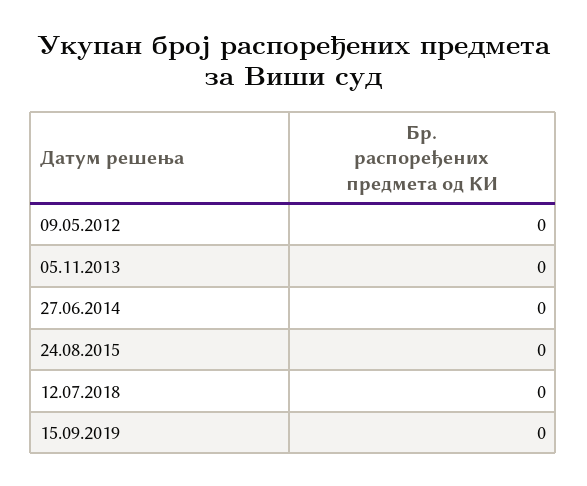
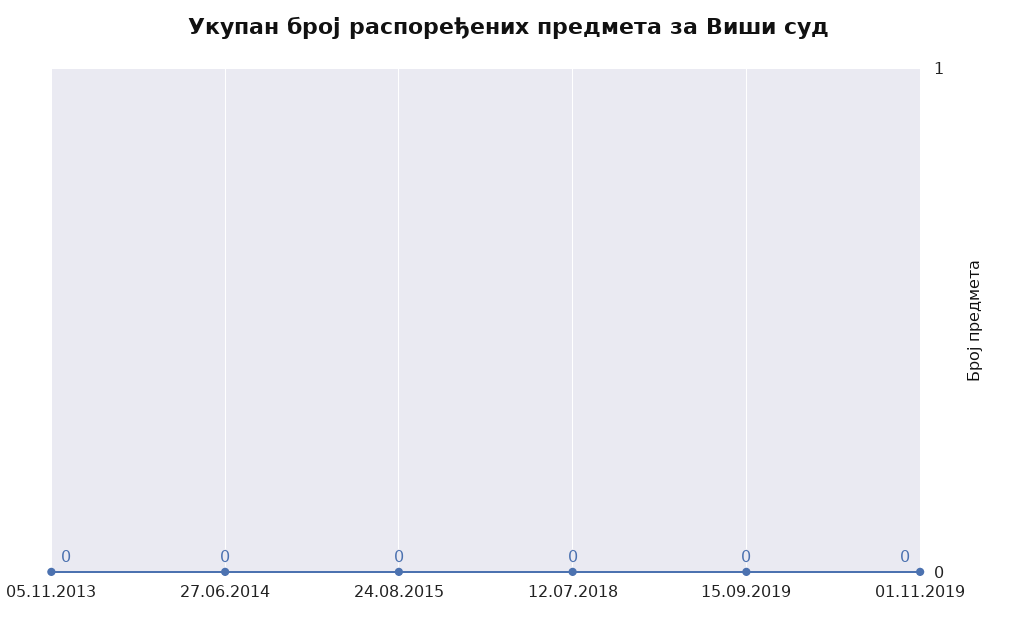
09.05.2012: 0 -> none
01.11.2019: none -> 0

